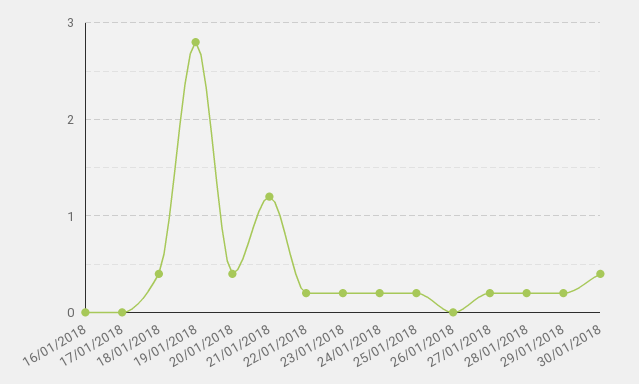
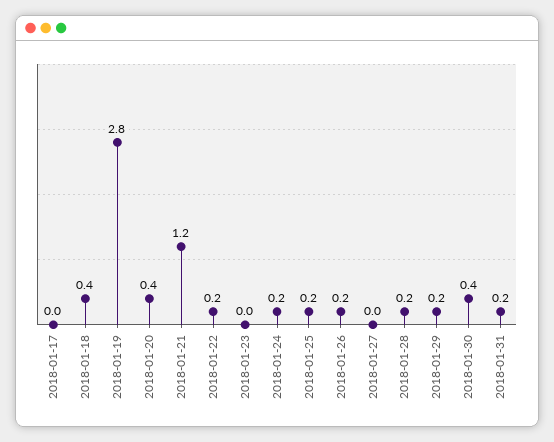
16/01/2018: 0 -> none
23/01/2018: 0.2 -> 0
26/01/2018: 0 -> 0.2
27/01/2018: 0.2 -> 0
2018-01-31: none -> 0.2

